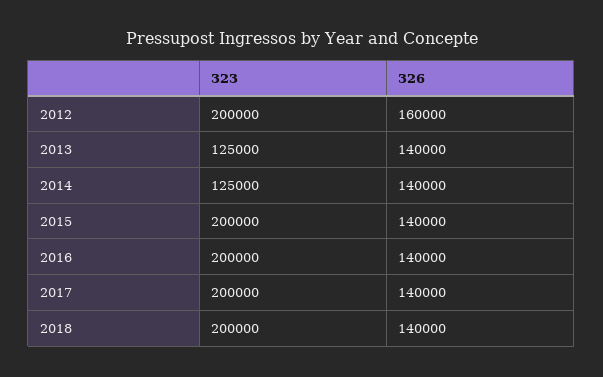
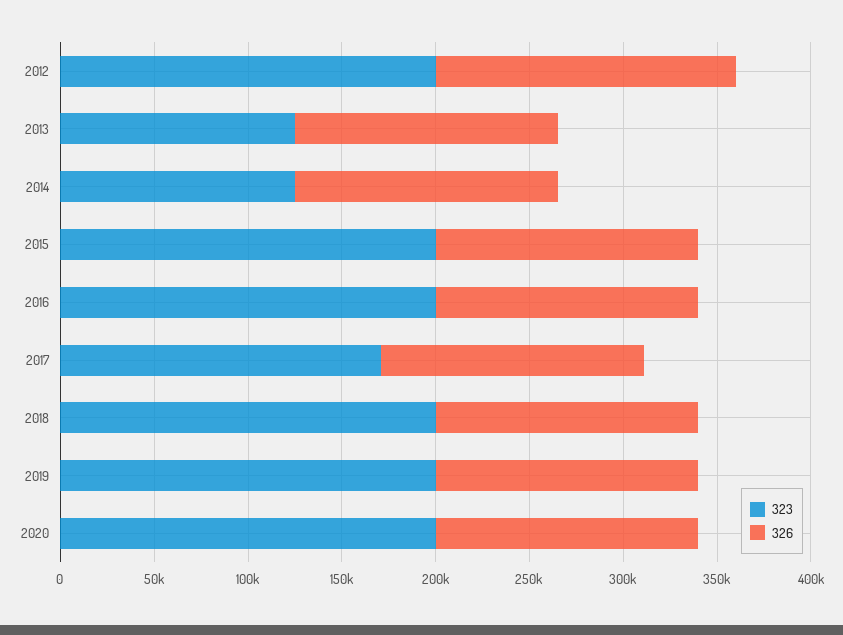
323, 2017: 200000 -> 170000
323, 2019: none -> 200000
326, 2019: none -> 140000
323, 2020: none -> 200000
326, 2020: none -> 140000

